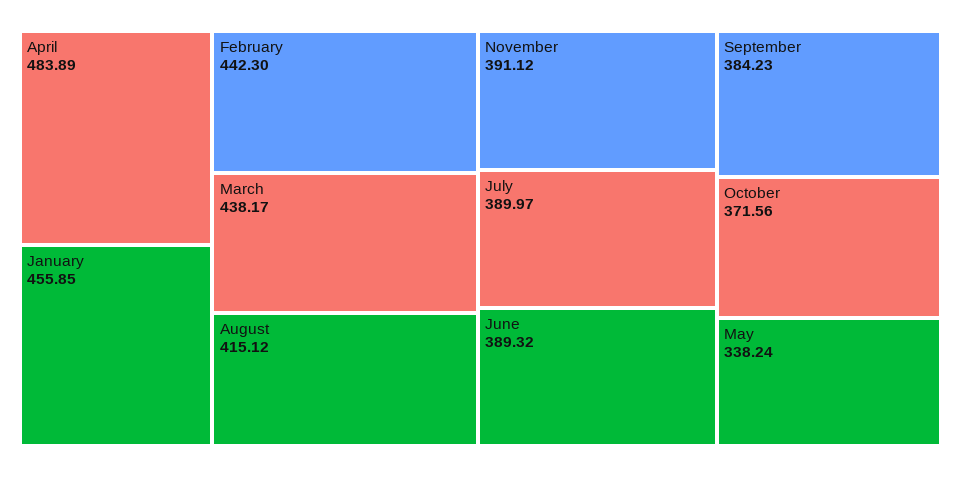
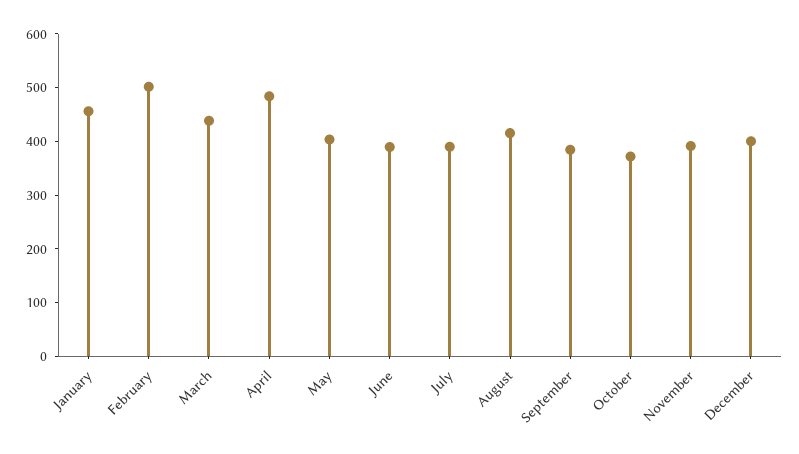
February: 442.3 -> 500
May: 338.24 -> 400
December: none -> 400

